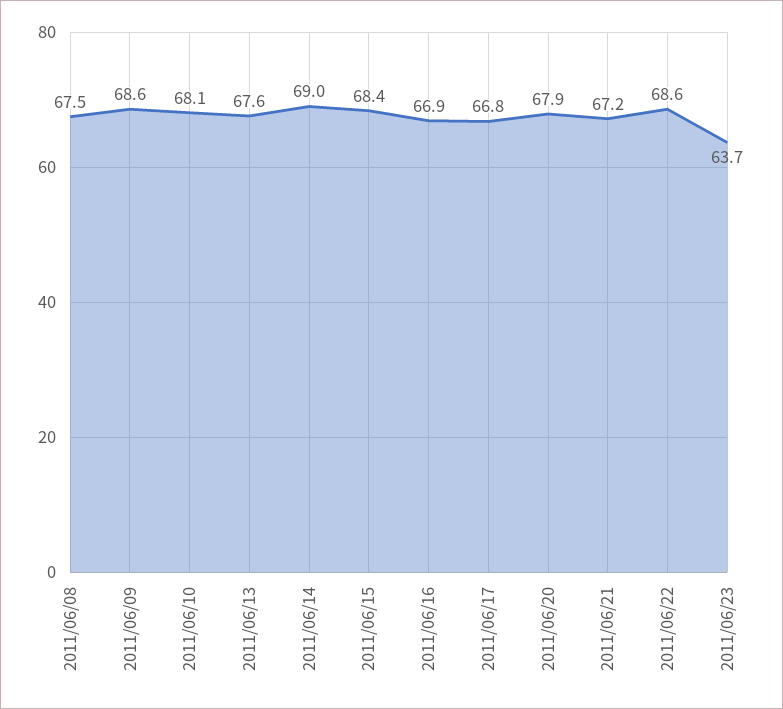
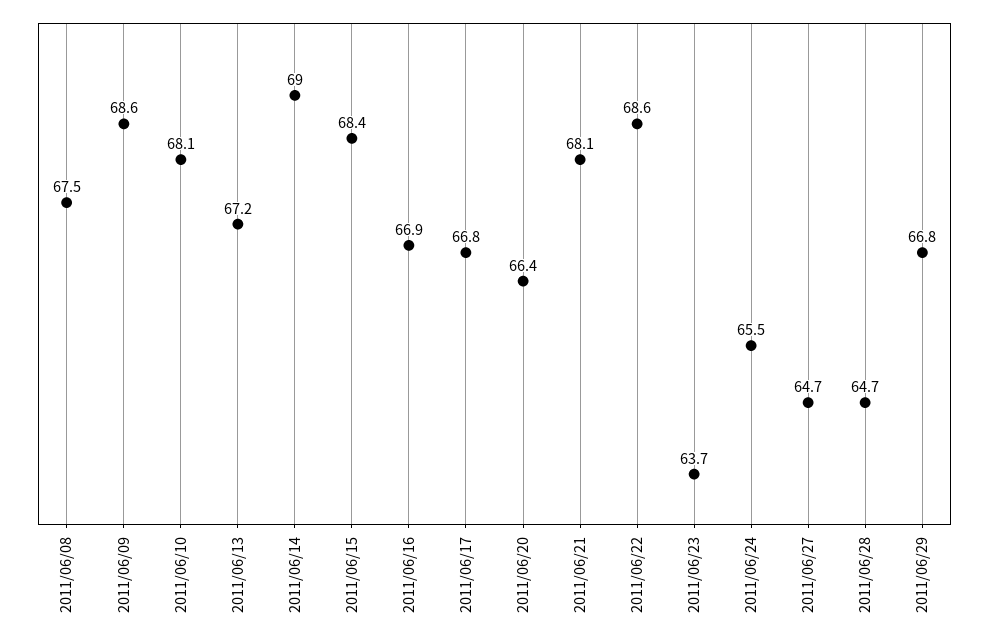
2011/06/13: 67.6 -> 67.2
2011/06/20: 67.9 -> 66.4
2011/06/21: 67.2 -> 68.1
2011/06/24: none -> 65.5
2011/06/27: none -> 64.7
2011/06/28: none -> 64.7
2011/06/29: none -> 66.8

